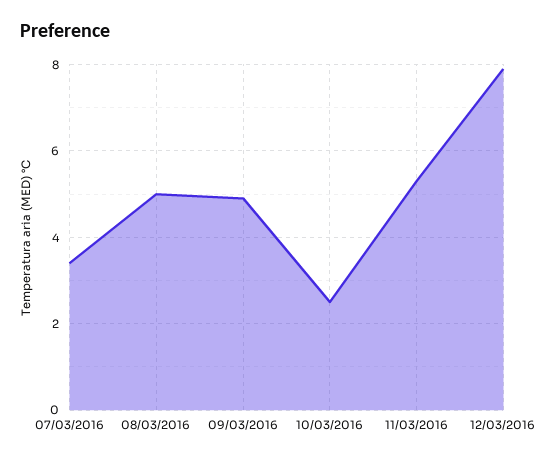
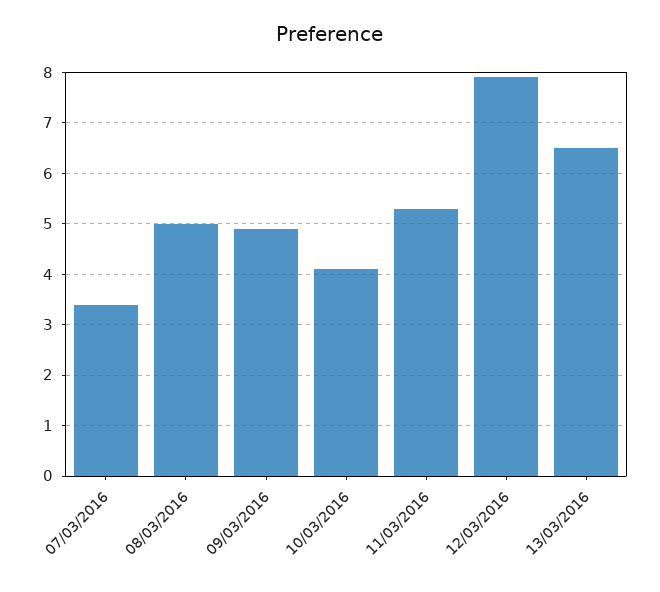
10/03/2016: 2.5 -> 4
13/03/2016: none -> 6.5

